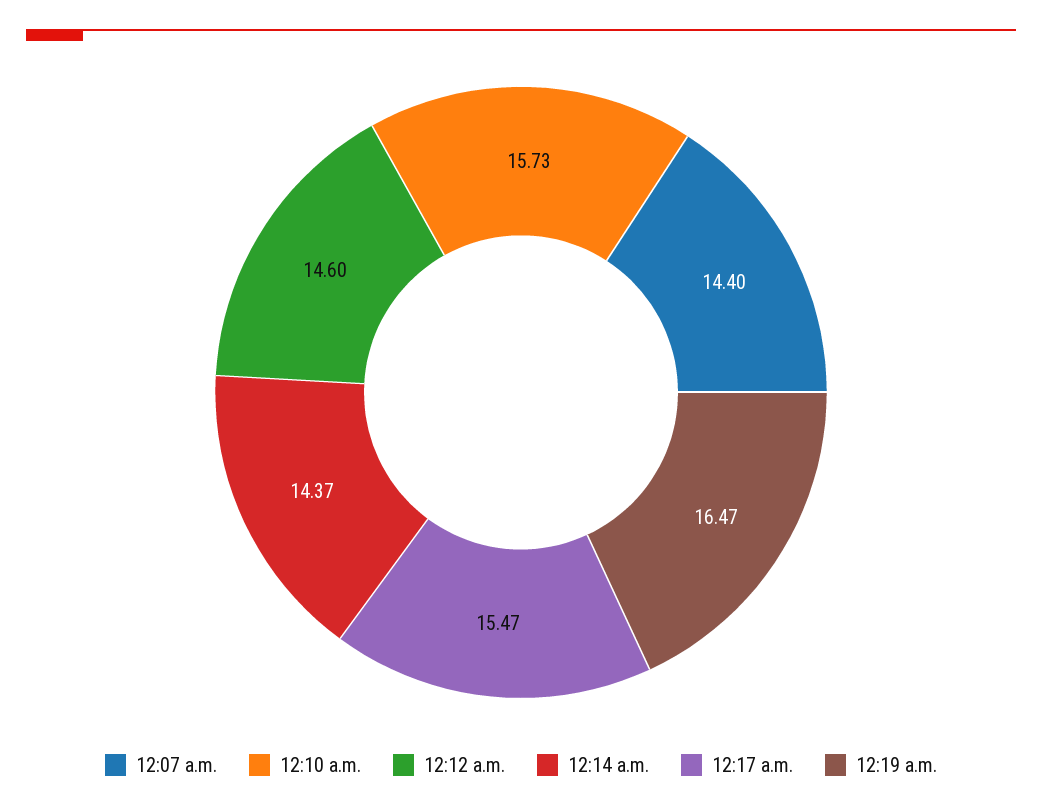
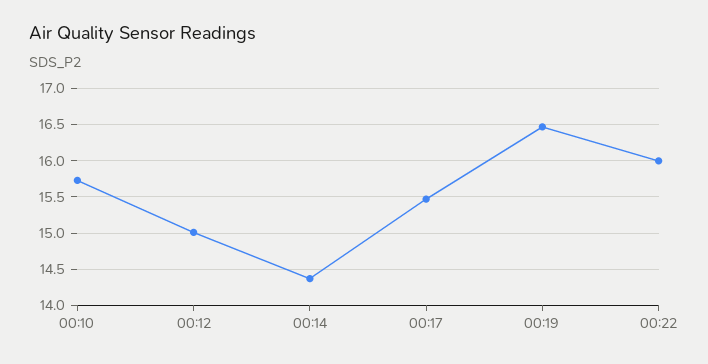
12:07 a.m.: 14.4 -> none
12:12 a.m.: 14.6 -> 15
00:22: none -> 16

